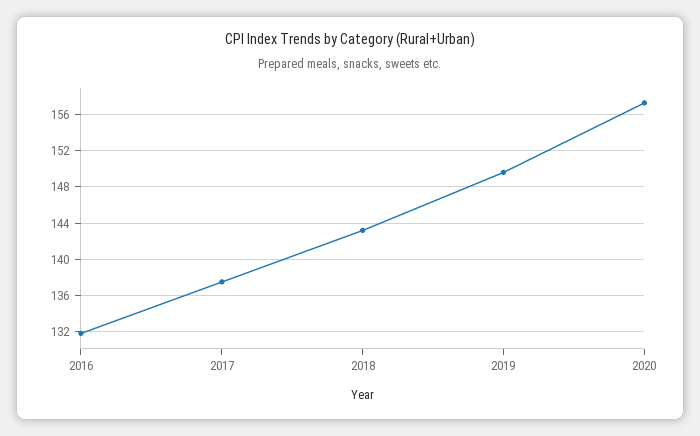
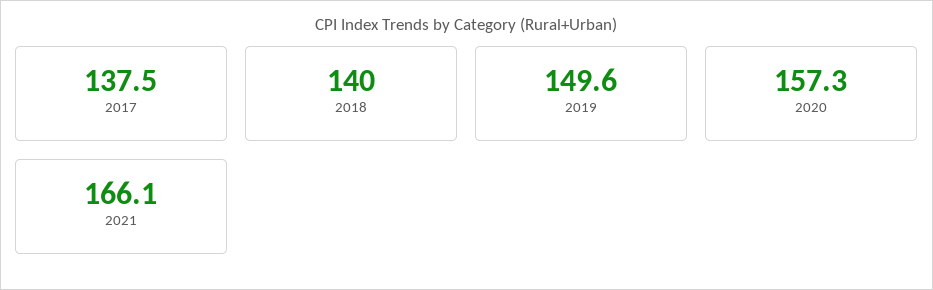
2016: 132 -> none
2018: 143 -> 140
2021: none -> 166.1

